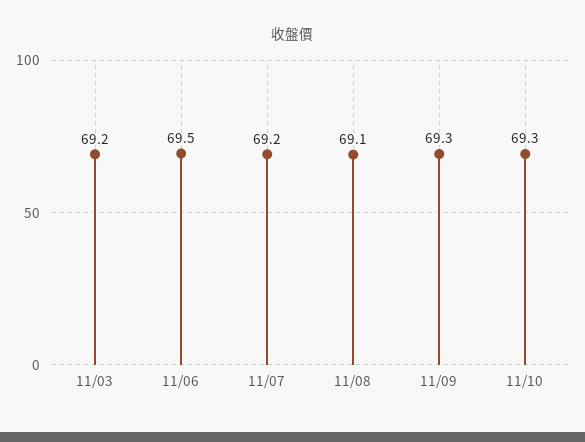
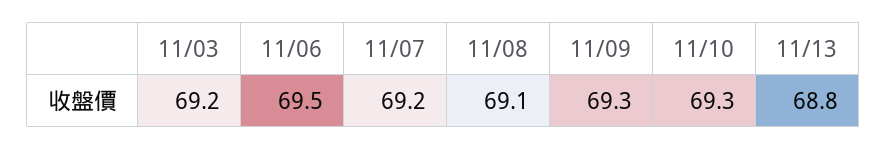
11/13: none -> 68.8

